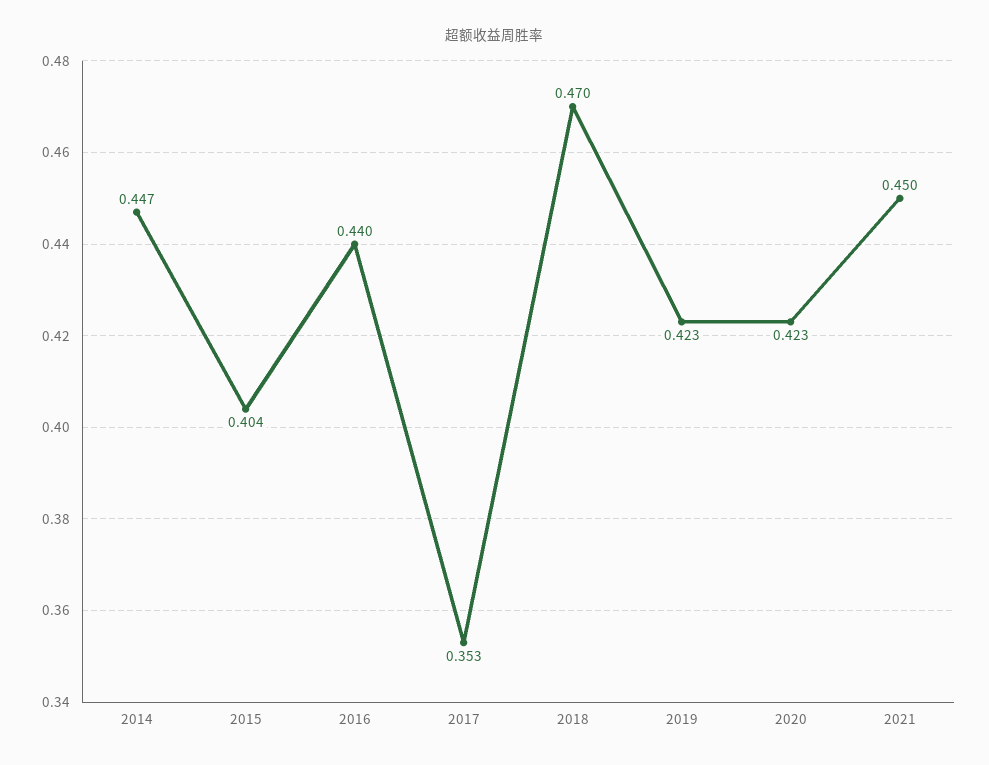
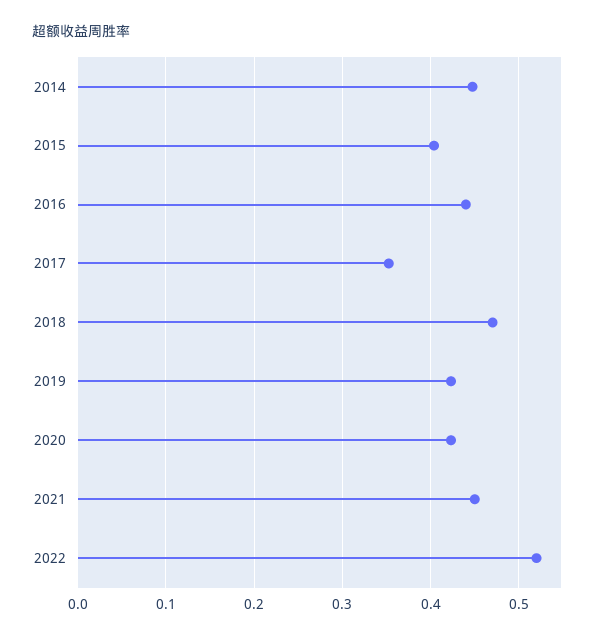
2022: none -> 0.52

